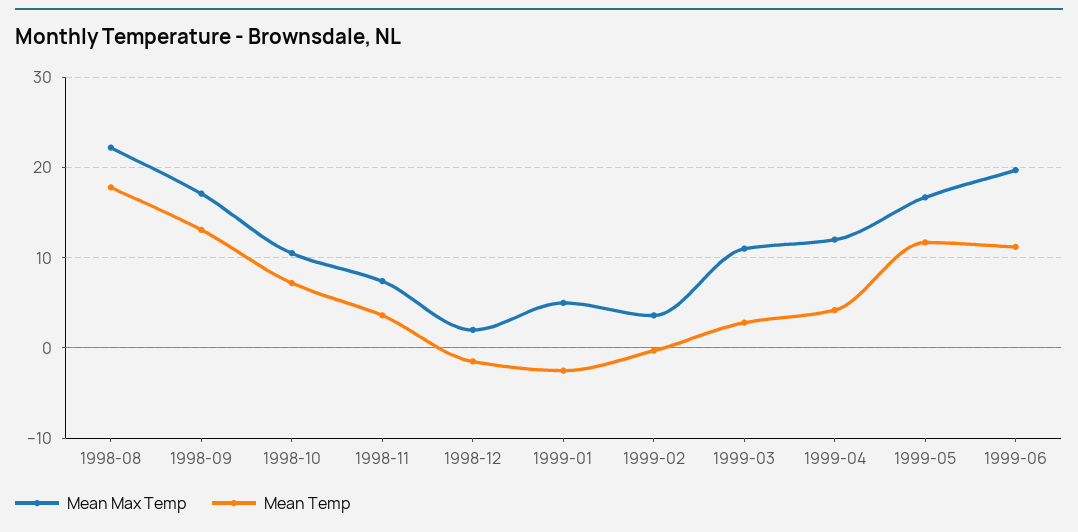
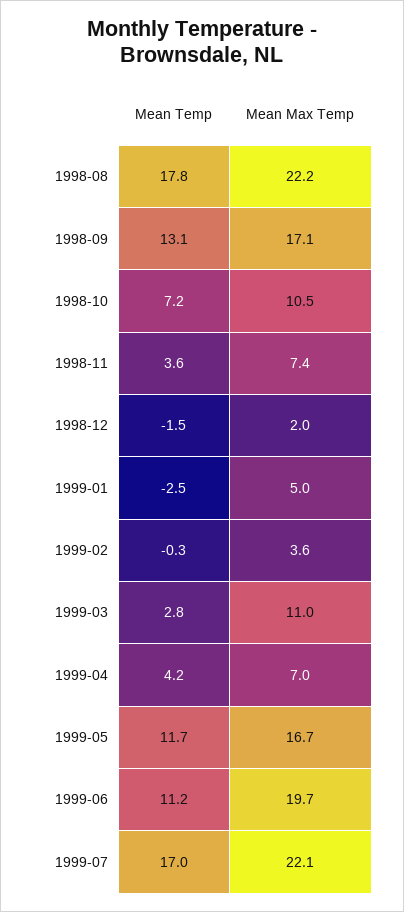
Mean Max Temp, 1999-04: 12 -> 7
Mean Temp, 1999-07: none -> 17
Mean Max Temp, 1999-07: none -> 22.1

